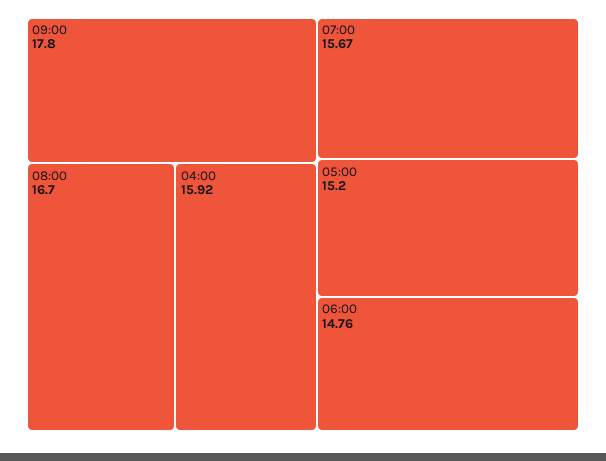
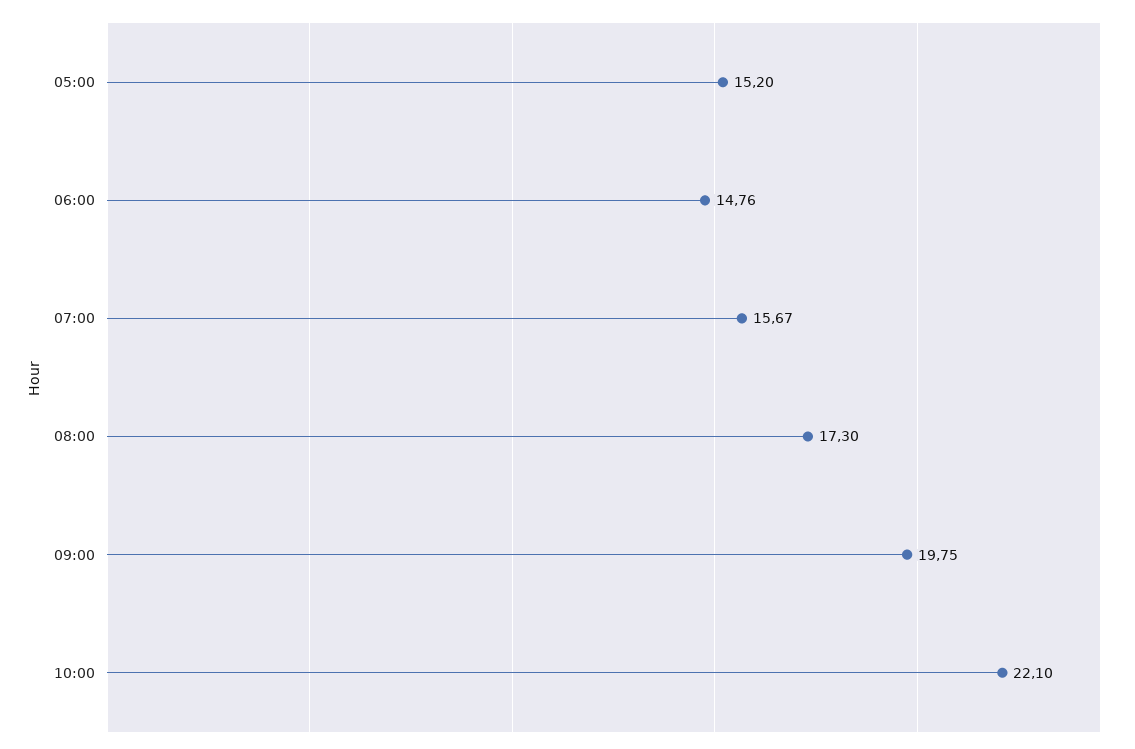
09:00: 17.8 -> 19.75
08:00: 16.7 -> 17.3
04:00: 15.92 -> none
10:00: none -> 22.1

